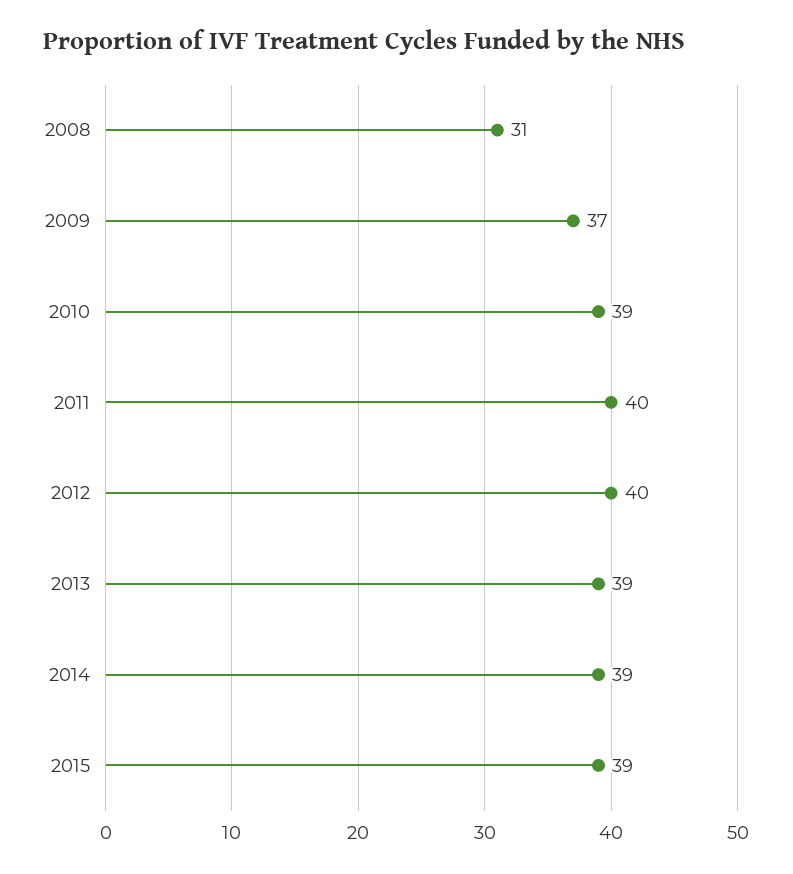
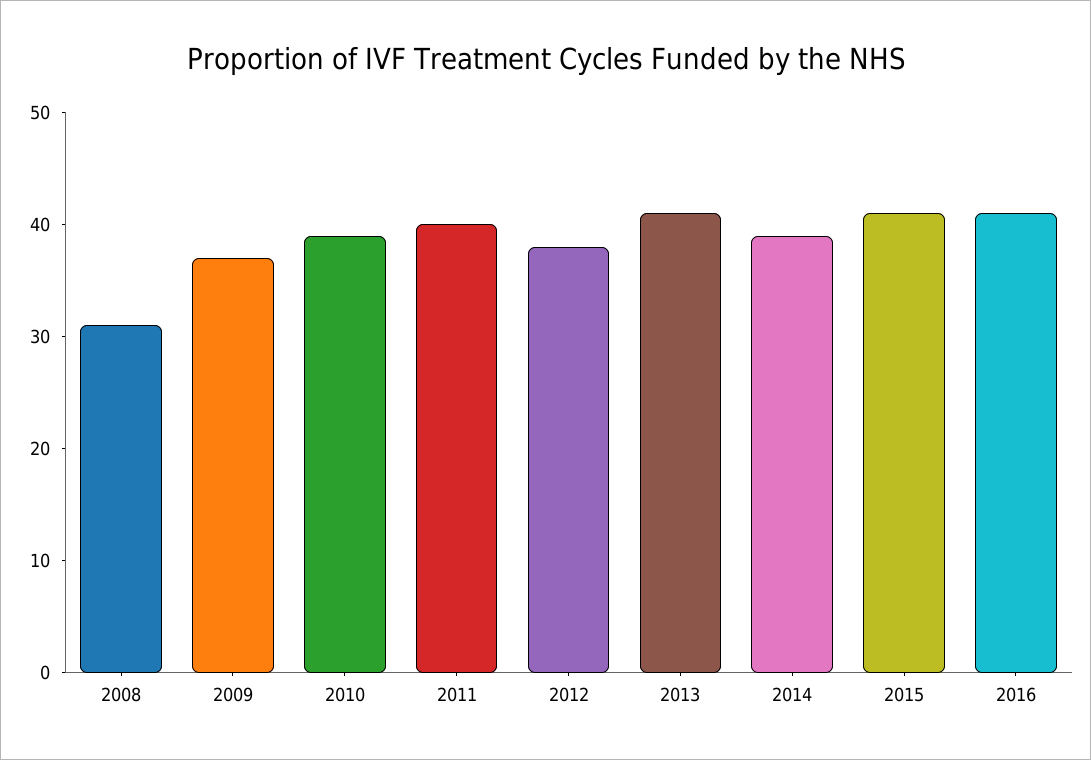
2012: 40 -> 38
2013: 39 -> 41
2015: 39 -> 41
2016: none -> 41

